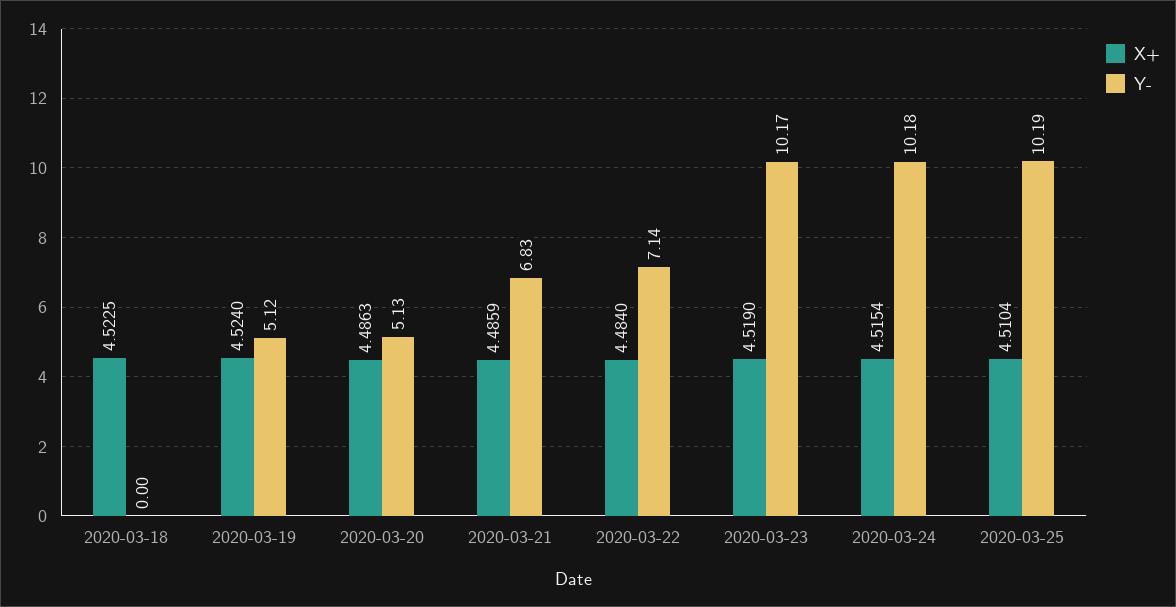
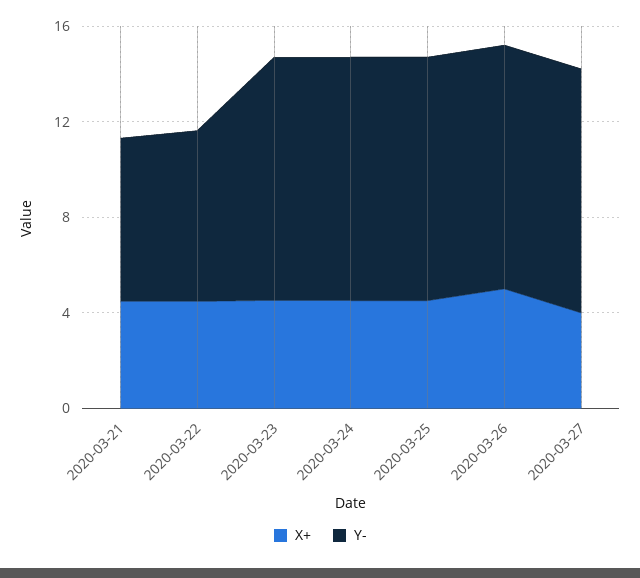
X+, 2020-03-18: 4.5225 -> none
Y-, 2020-03-18: 0 -> none
X+, 2020-03-19: 4.524 -> none
Y-, 2020-03-19: 5.12 -> none
X+, 2020-03-20: 4.4863 -> none
Y-, 2020-03-20: 5.13 -> none
X+, 2020-03-26: none -> 5
Y-, 2020-03-26: none -> 10
X+, 2020-03-27: none -> 4
Y-, 2020-03-27: none -> 10

